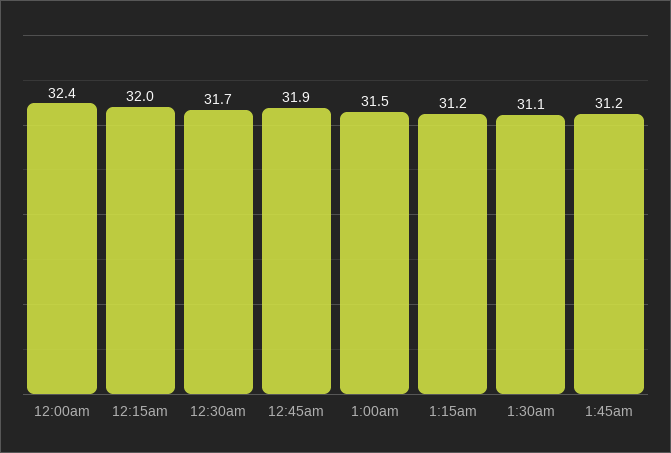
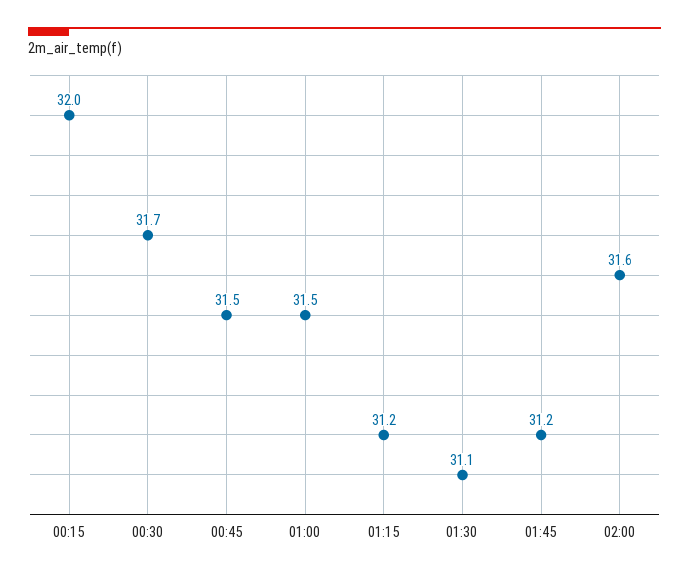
12:00am: 32.4 -> none
12:45am: 31.9 -> 31.5
02:00: none -> 31.6

